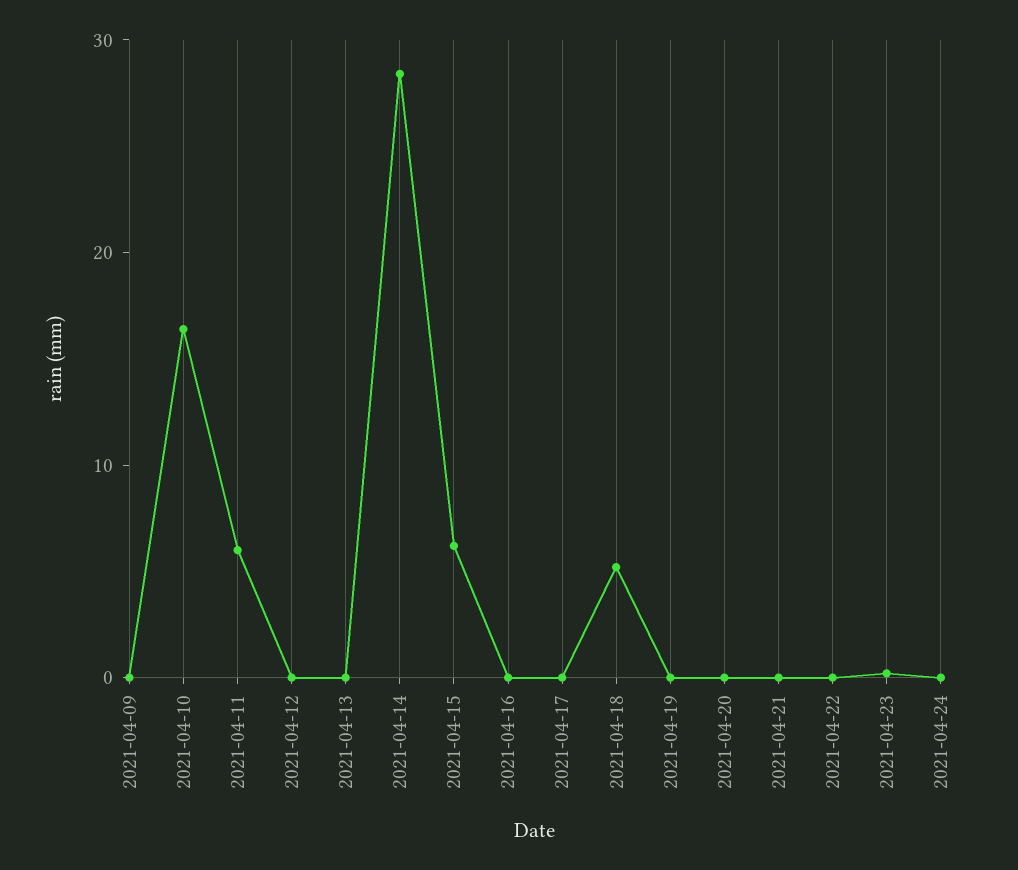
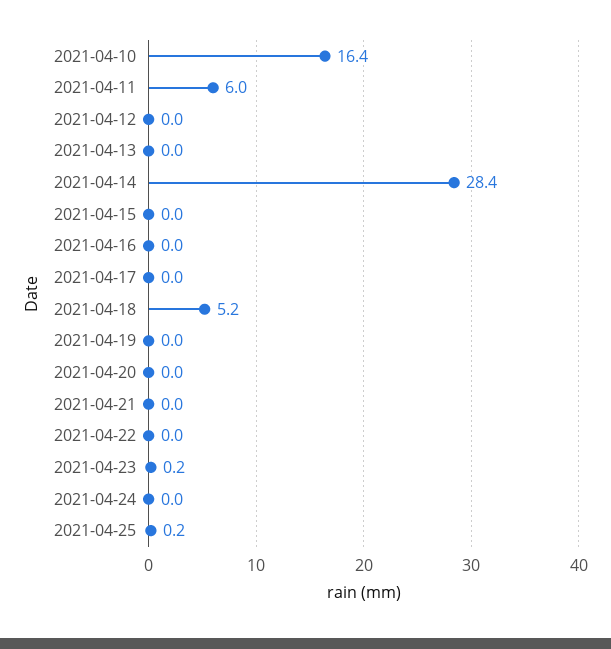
2021-04-09: 0 -> none
2021-04-15: 6 -> 0
2021-04-25: none -> 0.2

